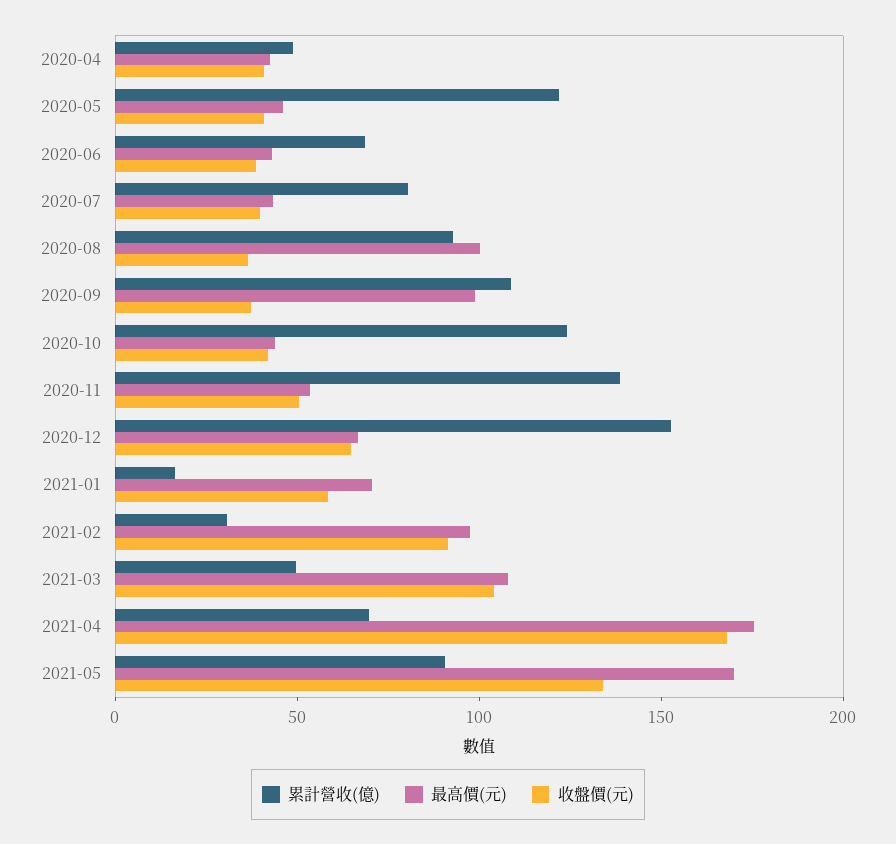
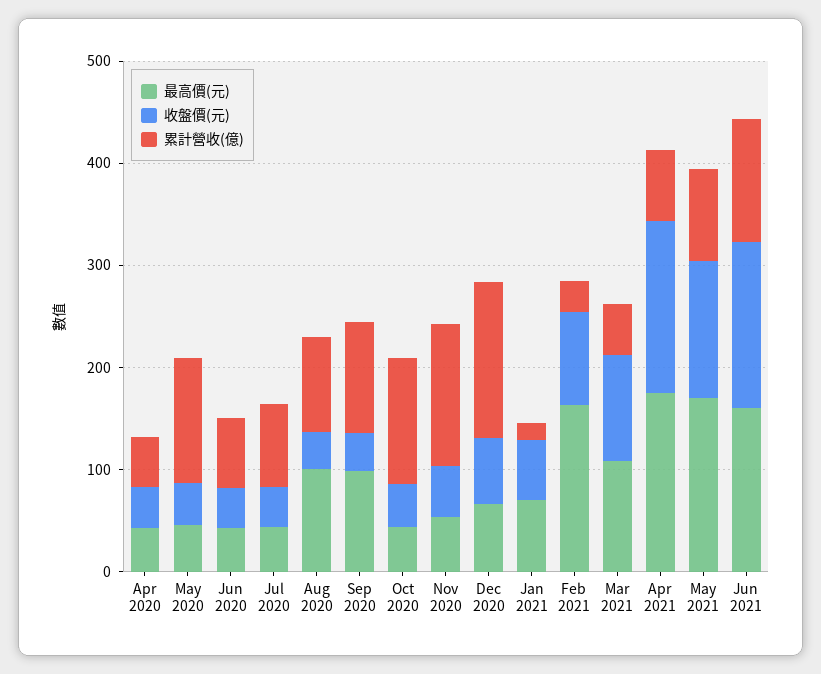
最高價(元), 2021-02: 100 -> 160
最高價(元), Jun 2021: none -> 160
收盤價(元), Jun 2021: none -> 160
累計營收(億), Jun 2021: none -> 120

